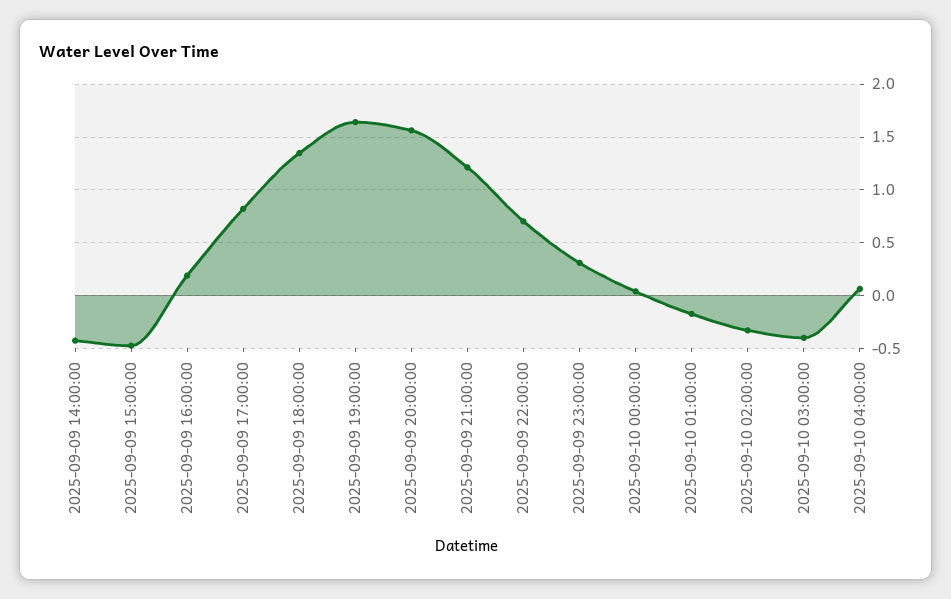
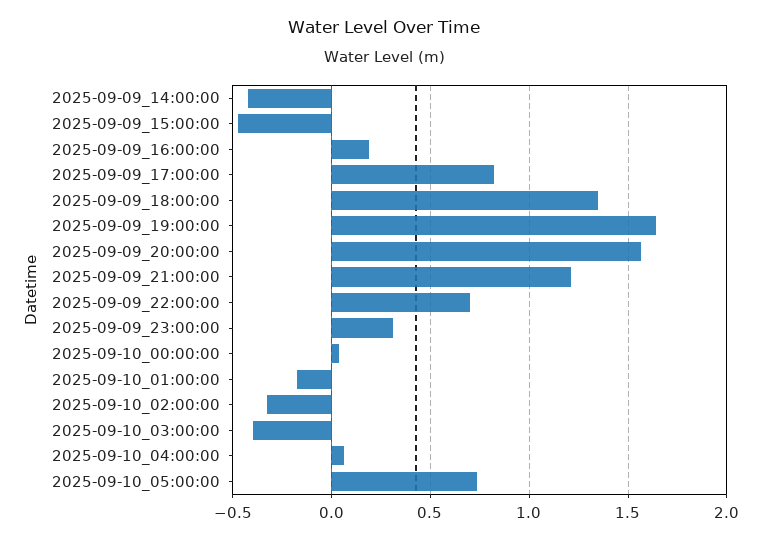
2025-09-10_05:00:00: none -> 0.75

